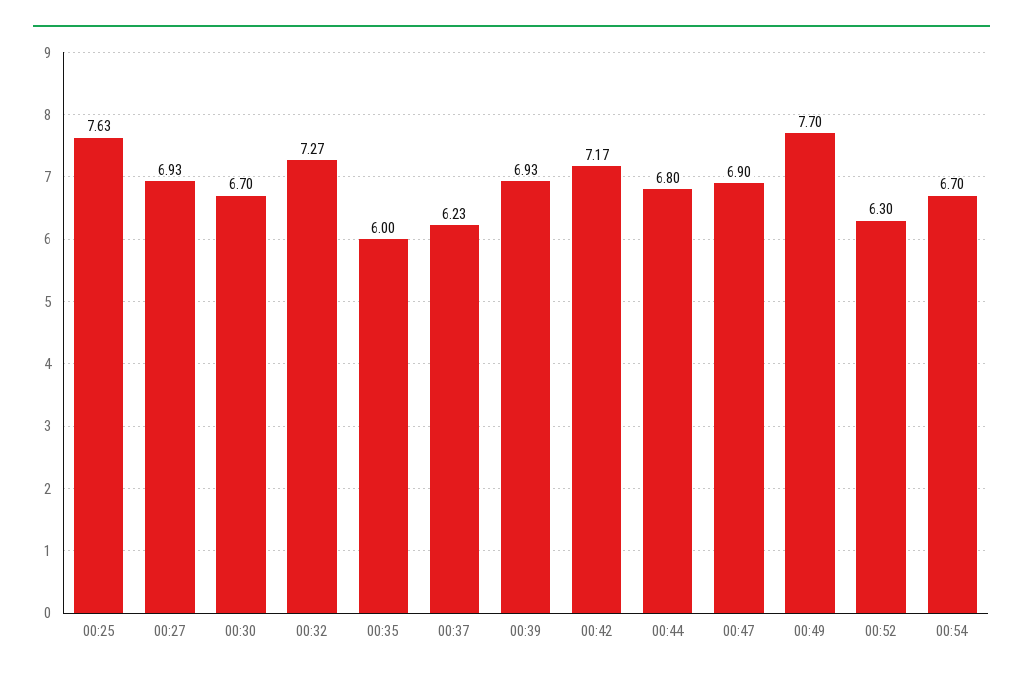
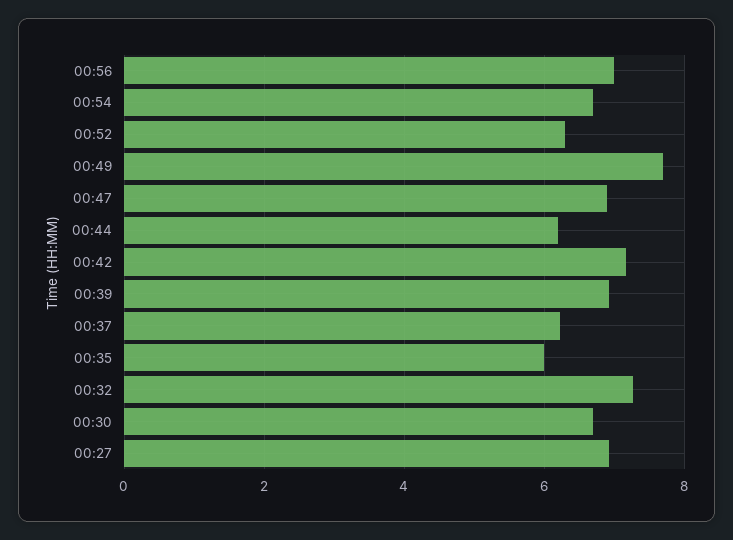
00:25: 7.63 -> none
00:44: 6.8 -> 6.2
00:56: none -> 7

